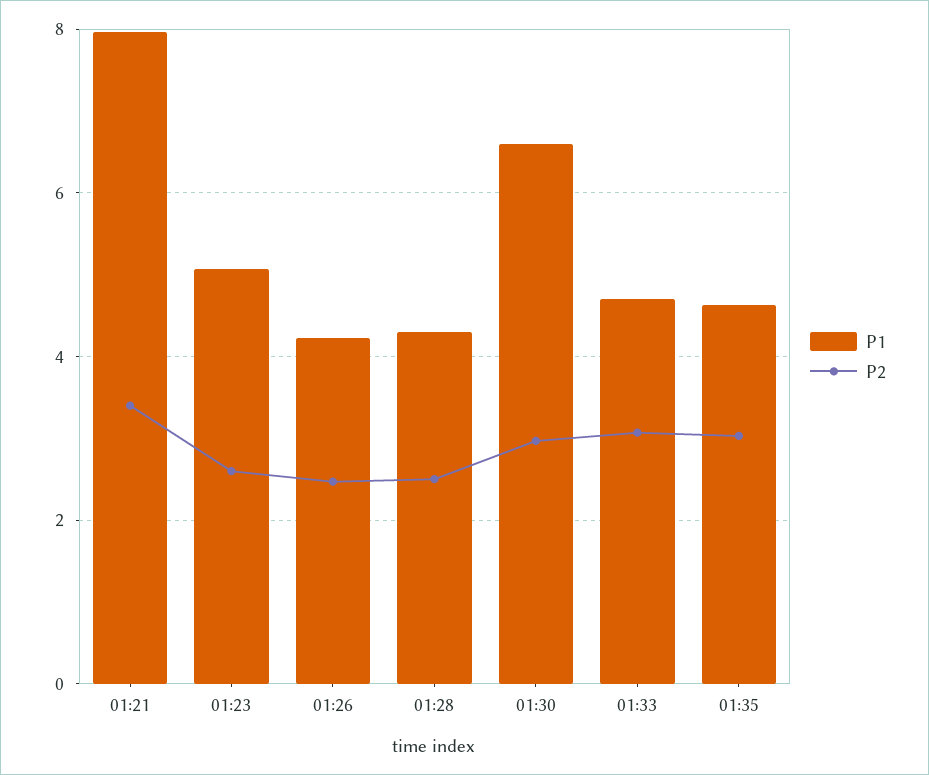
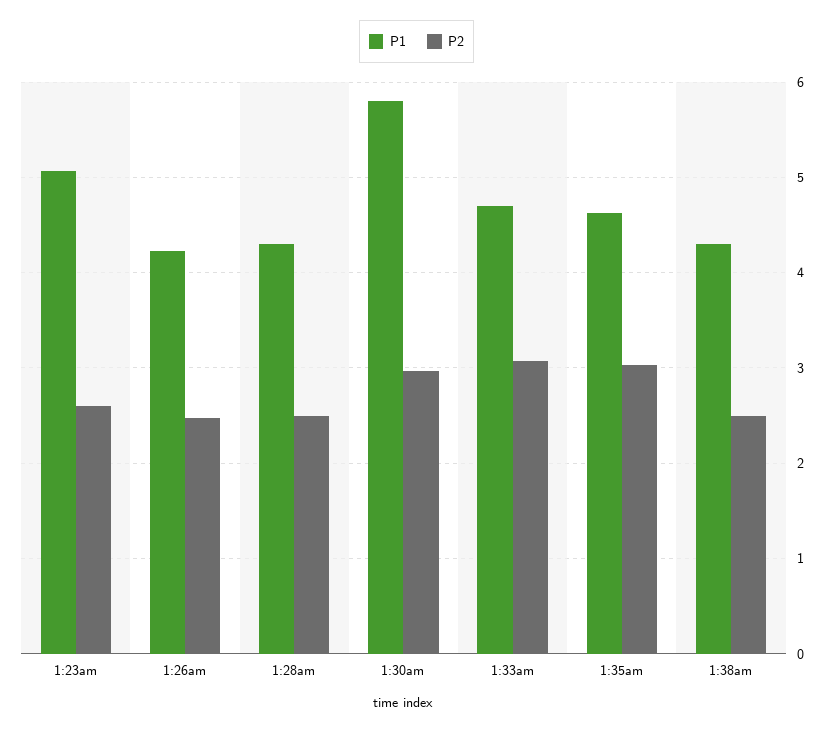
P1, 01:21: 8 -> none
P2, 01:21: 3.4 -> none
P1, 01:30: 6.6 -> 5.8
P1, 1:38am: none -> 4.3
P2, 1:38am: none -> 2.5

